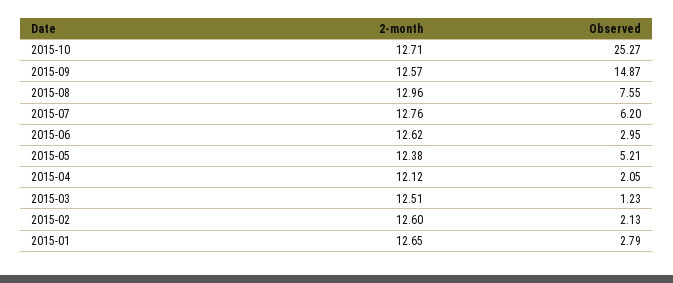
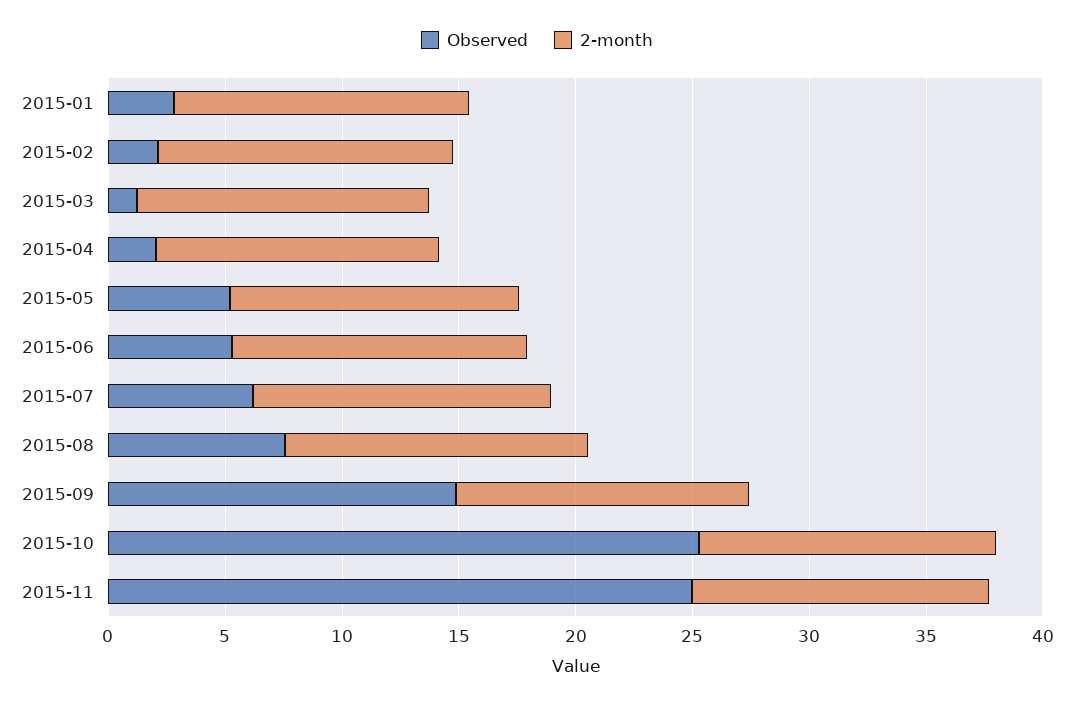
Observed, 2015-06: 2.95 -> 5
Observed, 2015-11: none -> 25
2-month, 2015-11: none -> 13

